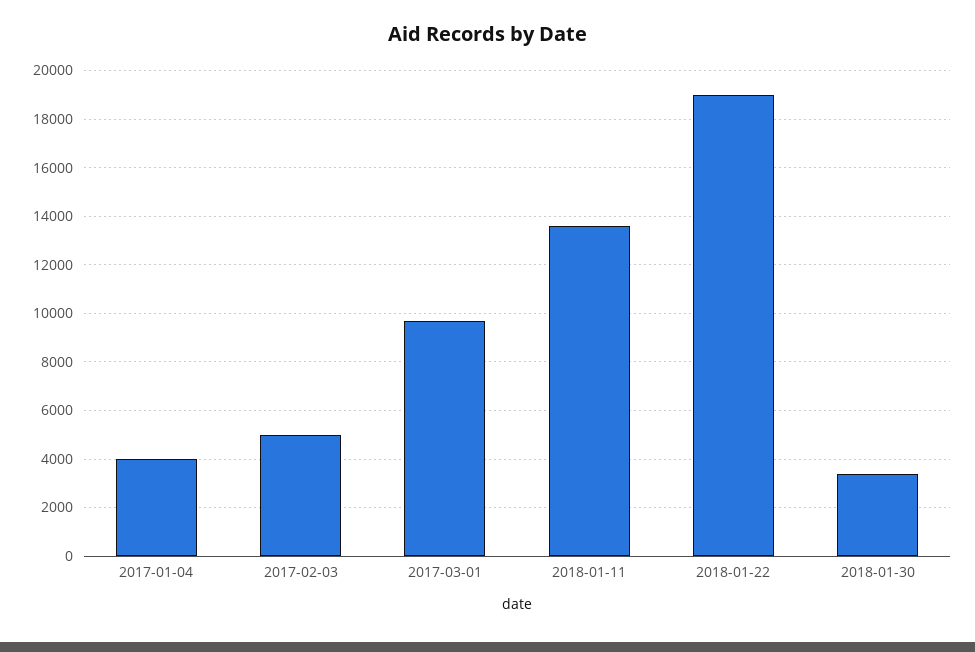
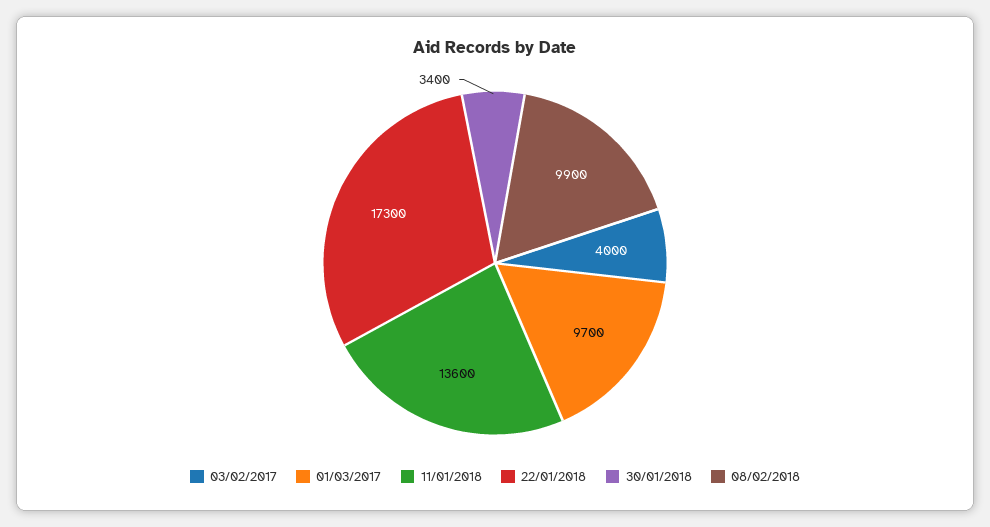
2017-01-04: 4000 -> none
2017-02-03: 5000 -> 4000
2018-01-22: 19000 -> 17300
08/02/2018: none -> 9900

